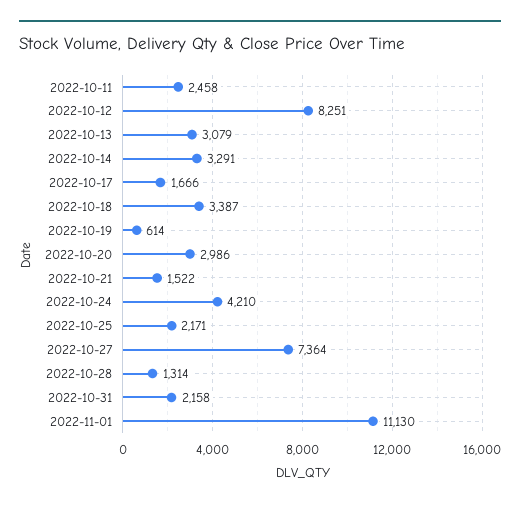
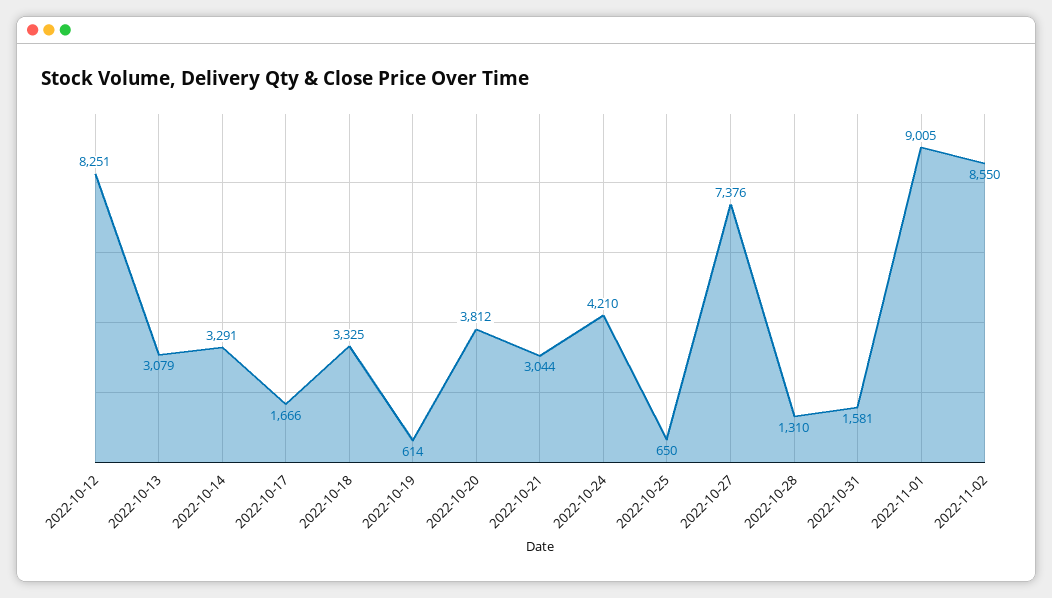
2022-10-11: 2458 -> none
2022-10-18: 3387 -> 3325
2022-10-20: 2986 -> 3812
2022-10-21: 1522 -> 3044
2022-10-25: 2171 -> 650
2022-10-27: 7364 -> 7376
2022-10-28: 1314 -> 1310
2022-10-31: 2158 -> 1581
2022-11-01: 11130 -> 9005
2022-11-02: none -> 8550

